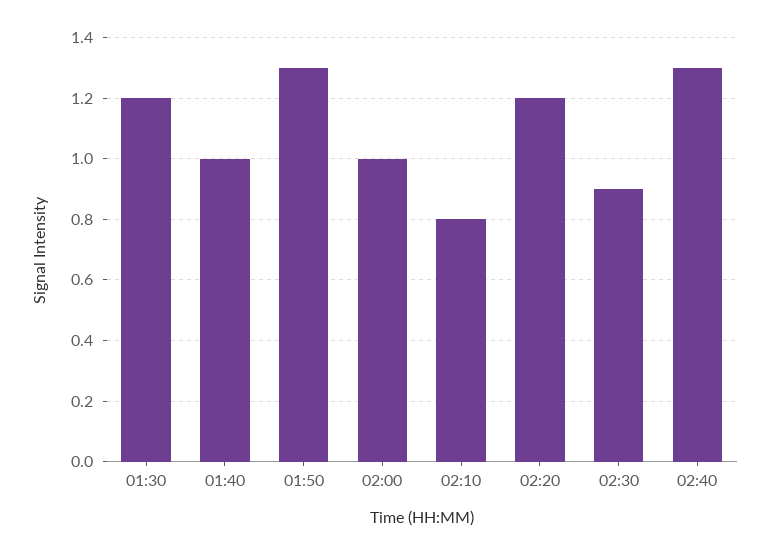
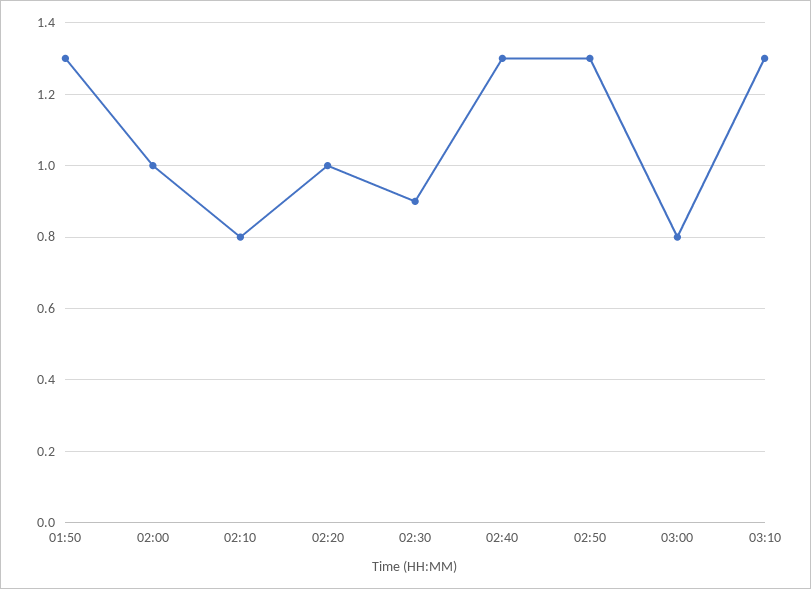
01:30: 1.2 -> none
01:40: 1 -> none
02:20: 1.2 -> 1
02:50: none -> 1.3
03:00: none -> 0.8
03:10: none -> 1.3

